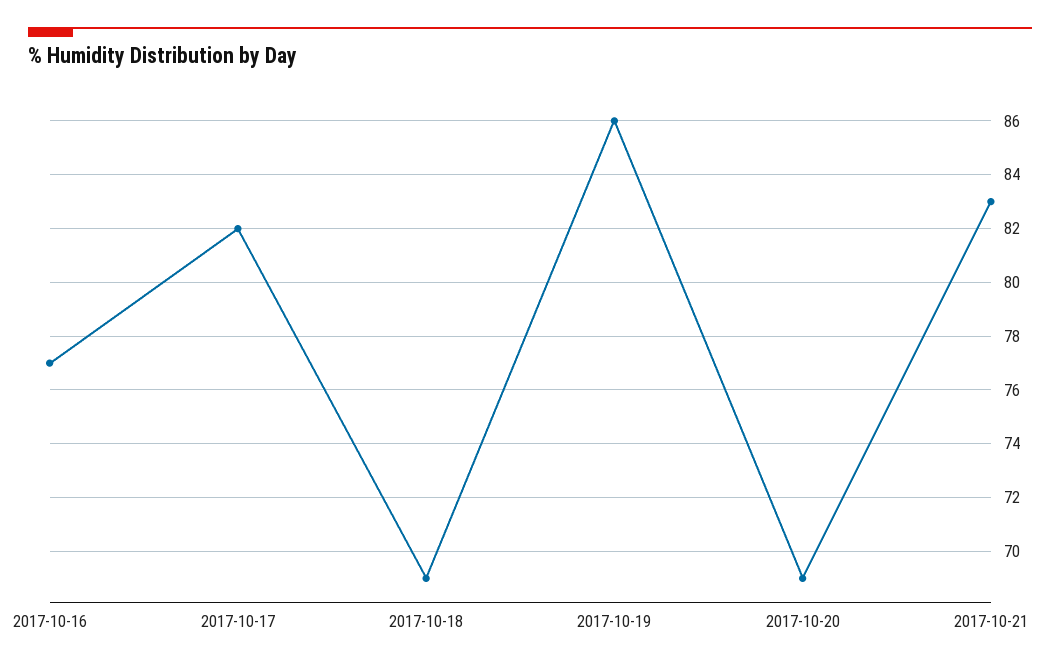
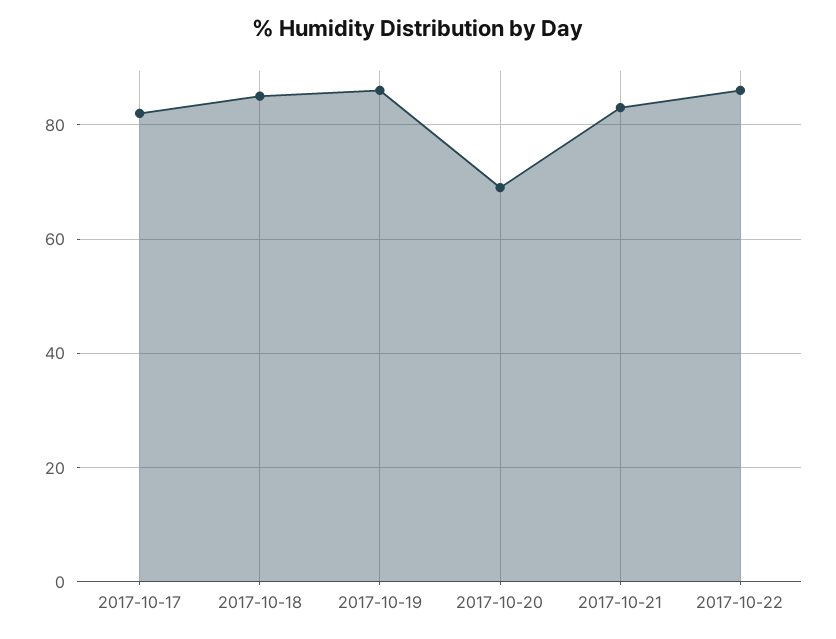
2017-10-16: 77 -> none
2017-10-18: 69 -> 85
2017-10-22: none -> 85

